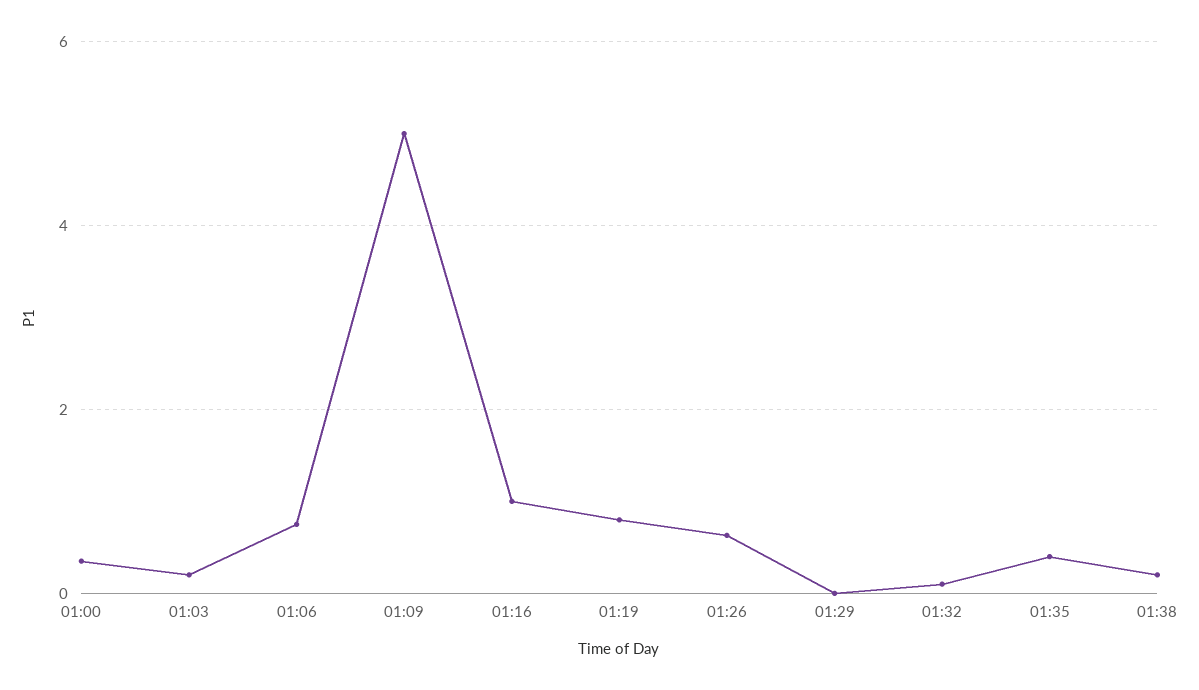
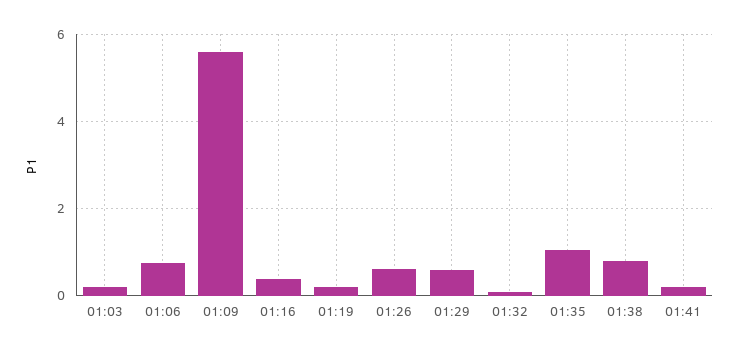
01:00: 0.4 -> none
01:09: 5 -> 5.6
01:16: 1 -> 0.4
01:19: 0.8 -> 0.2
01:29: 0 -> 0.6
01:35: 0.4 -> 1
01:38: 0.2 -> 0.8
01:41: none -> 0.2

